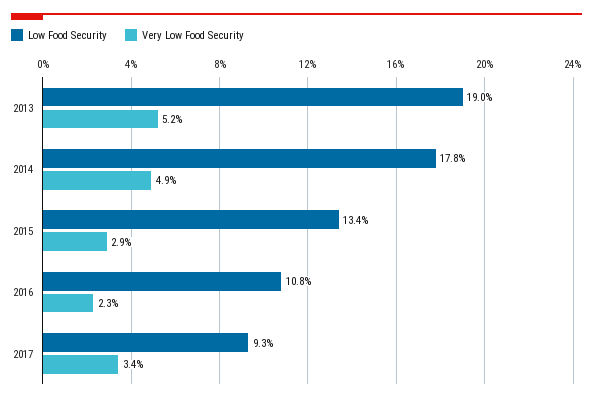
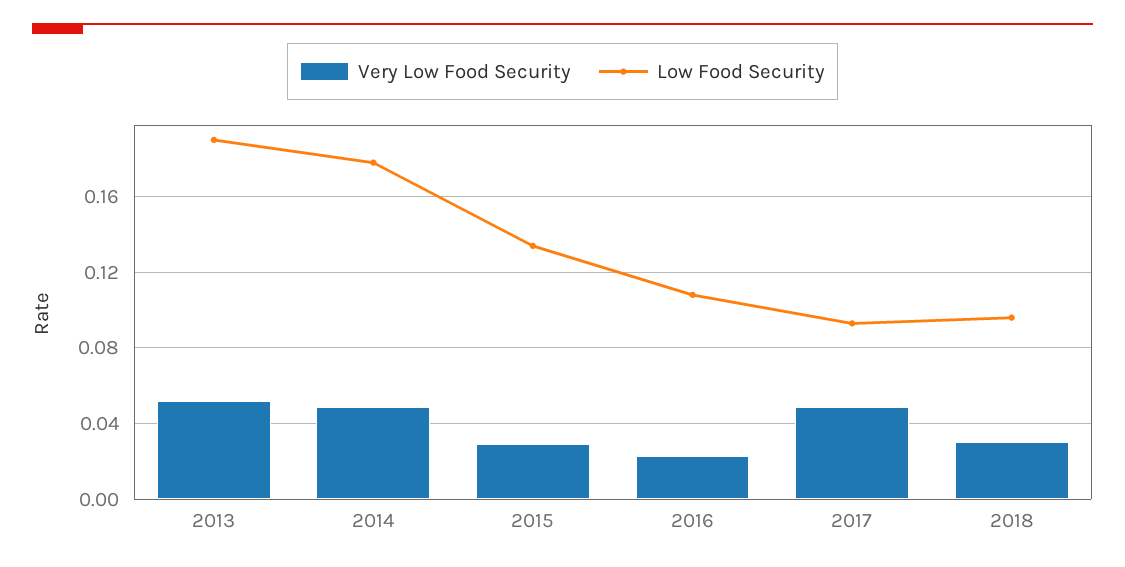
Very Low Food Security, 2017: 0.034 -> 0.05
Very Low Food Security, 2018: none -> 0.03
Low Food Security, 2018: none -> 0.095

